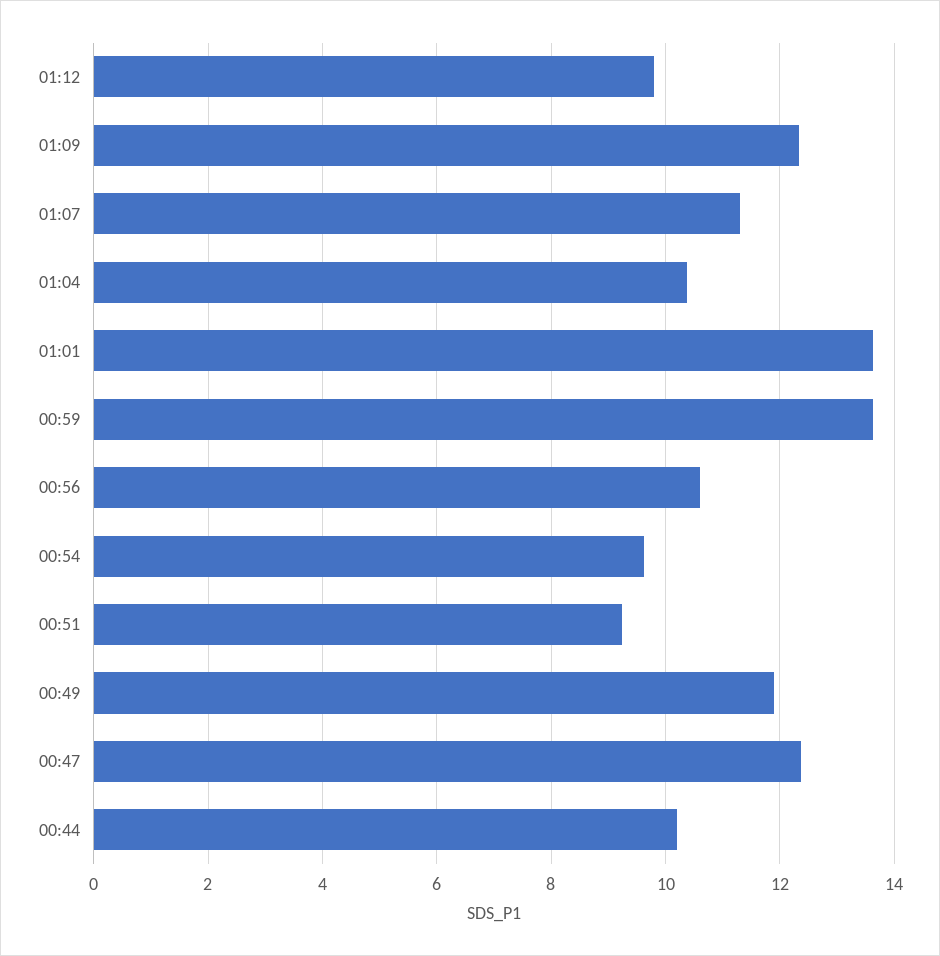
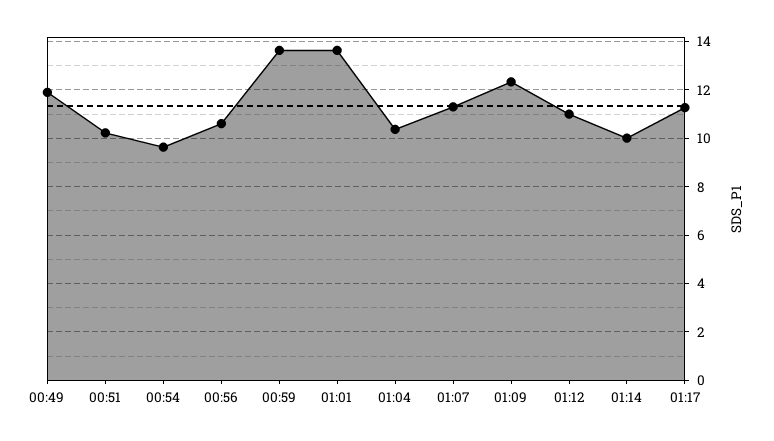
01:12: 9.8 -> 11
00:51: 9.2 -> 10.25
00:47: 12.4 -> none
00:44: 10.2 -> none
01:14: none -> 10
01:17: none -> 11.25

